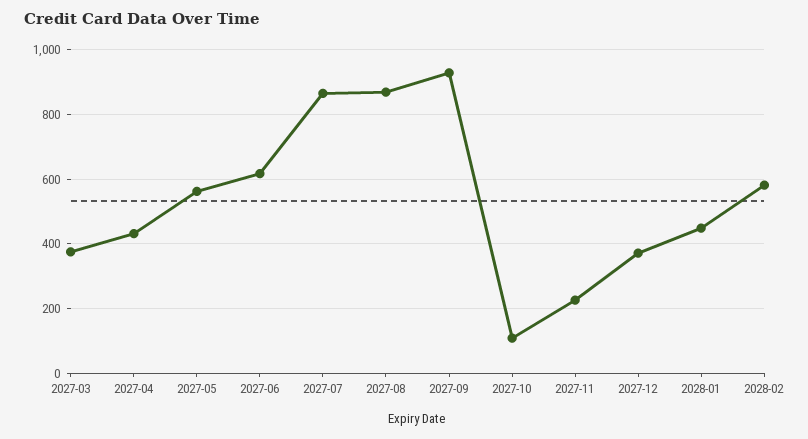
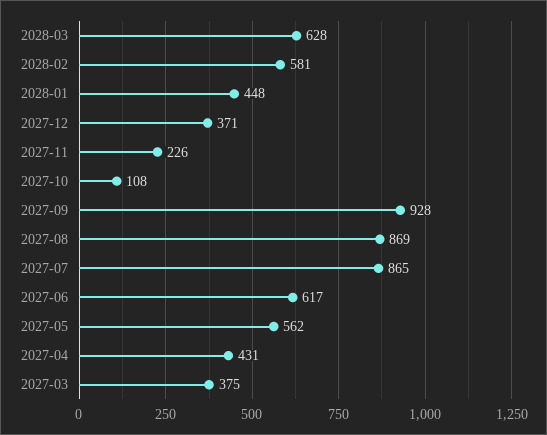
2028-03: none -> 628

